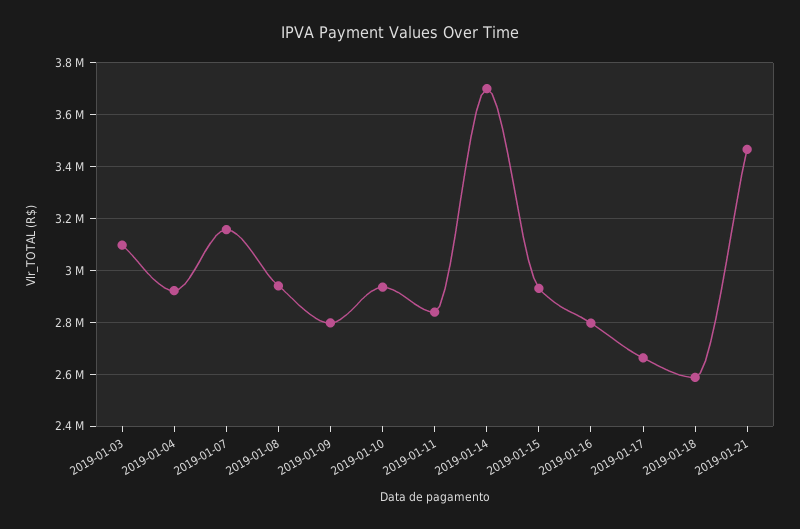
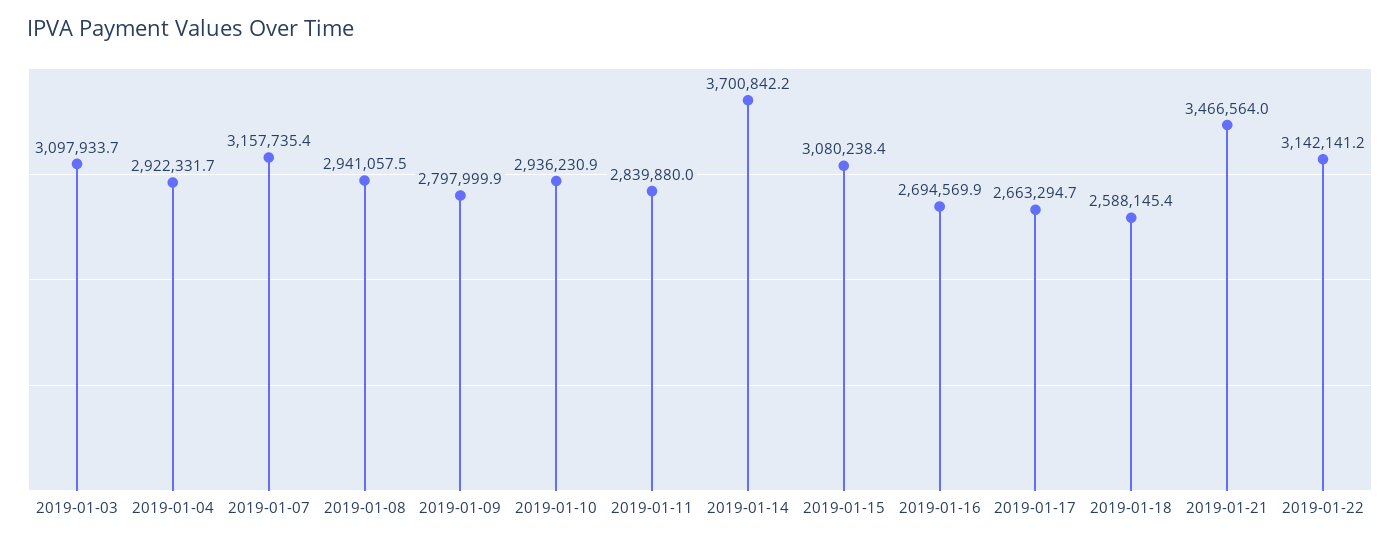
2019-01-15: 2925000 -> 3080238.4
2019-01-16: 2800000 -> 2694569.9
2019-01-22: none -> 3142141.2

